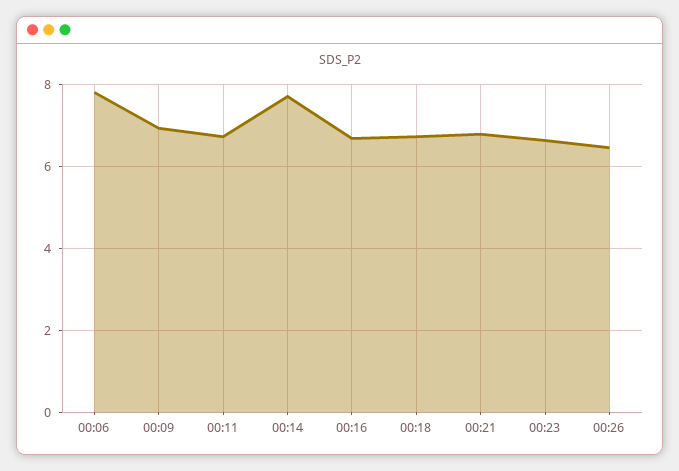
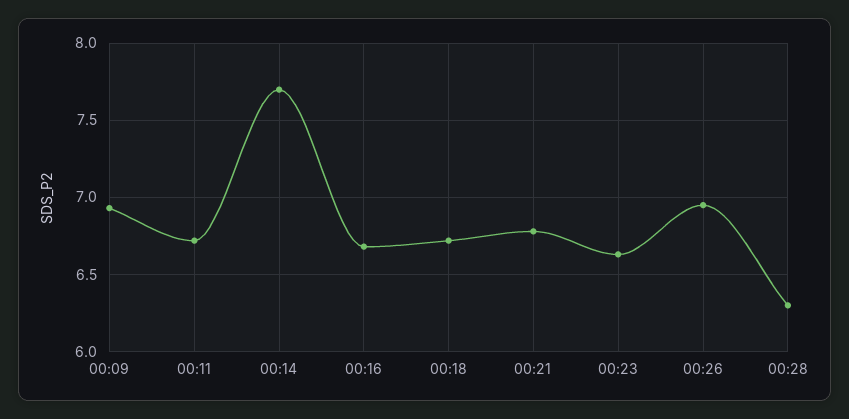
00:06: 7.8 -> none
00:26: 6.4 -> 6.95
00:28: none -> 6.3

